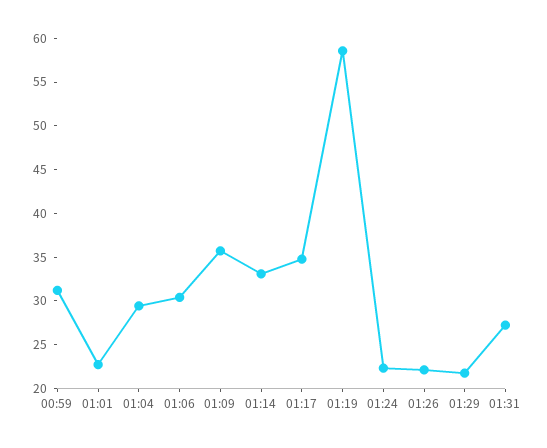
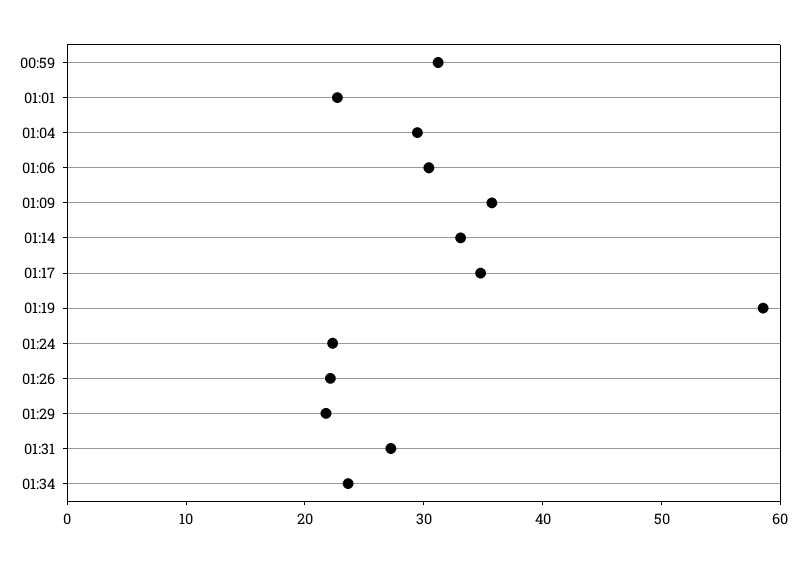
01:34: none -> 24

